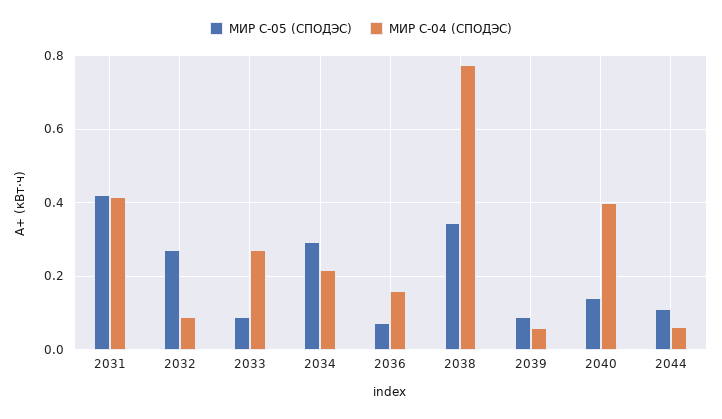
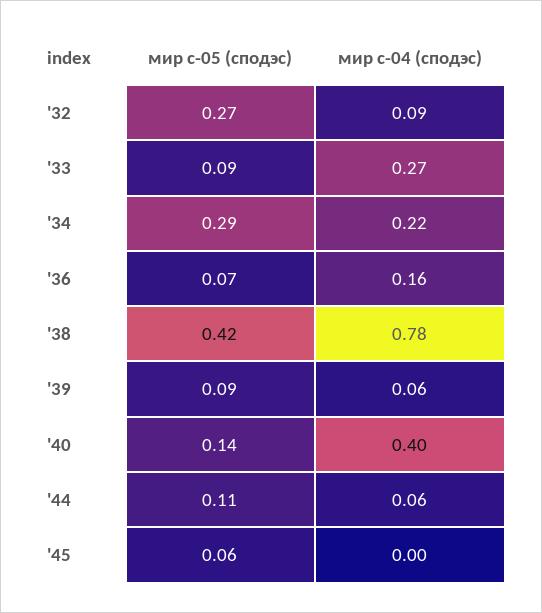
МИР С-05 (СПОДЭС), 2031: 0.42 -> none
МИР С-04 (СПОДЭС), 2031: 0.42 -> none
МИР С-05 (СПОДЭС), 2038: 0.34 -> 0.42
МИР С-05 (СПОДЭС), '45: none -> 0.06
МИР С-04 (СПОДЭС), '45: none -> 0

